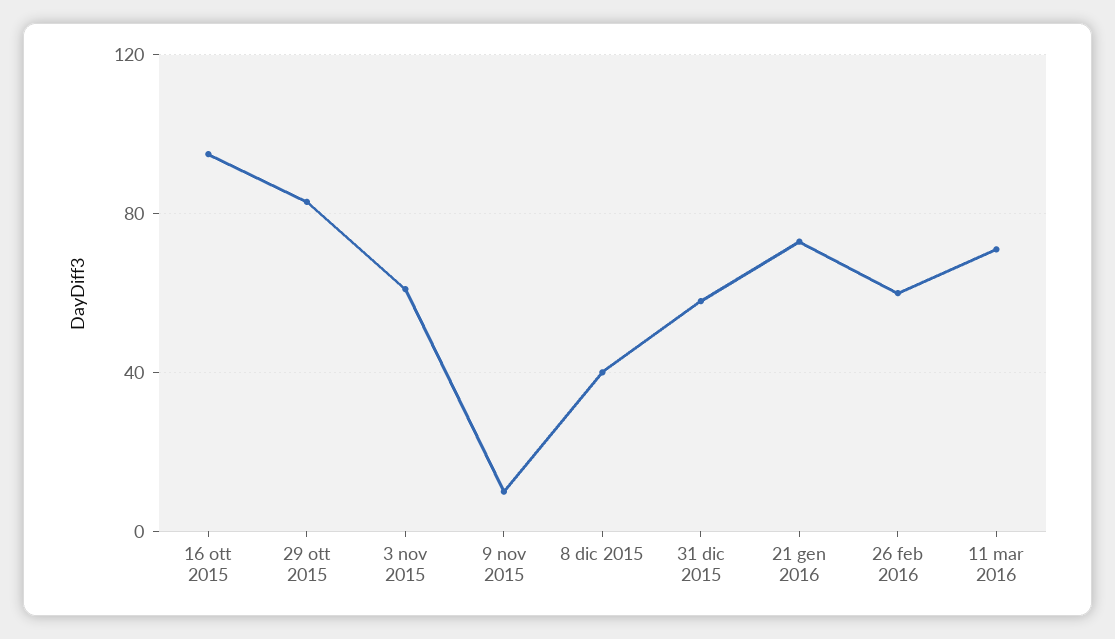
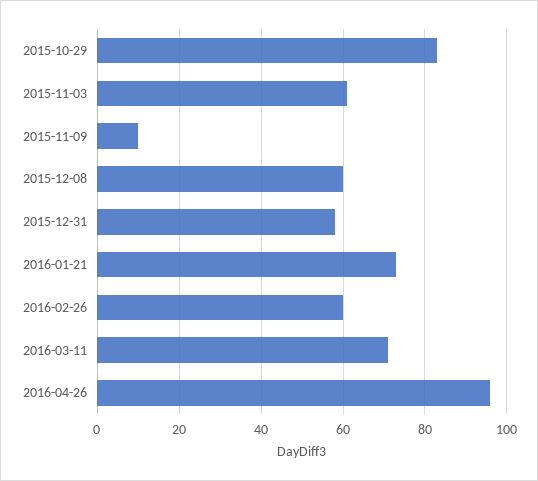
16 ott 2015: 95 -> none
8 dic 2015: 40 -> 60
2016-04-26: none -> 95

